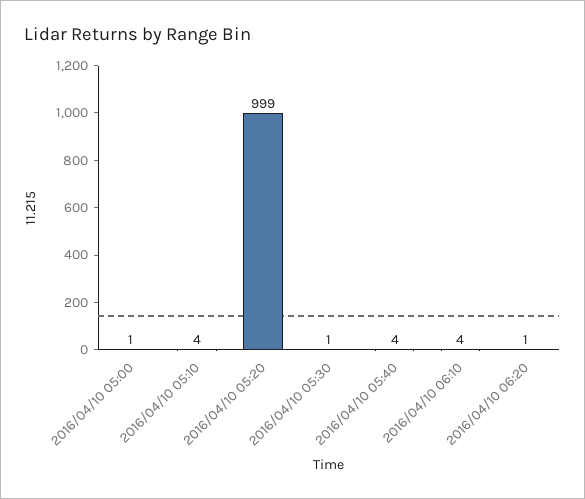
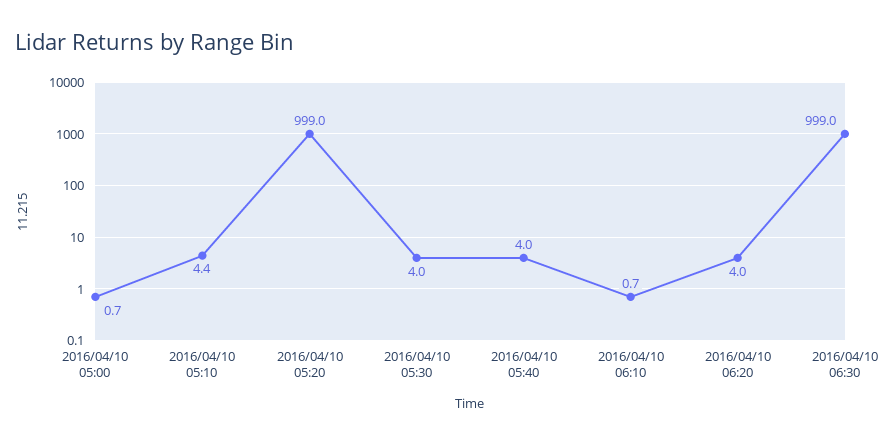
2016/04/10 05:30: 1 -> 4
2016/04/10 06:10: 4 -> 0.7
2016/04/10 06:20: 1 -> 4
2016/04/10 06:30: none -> 999

